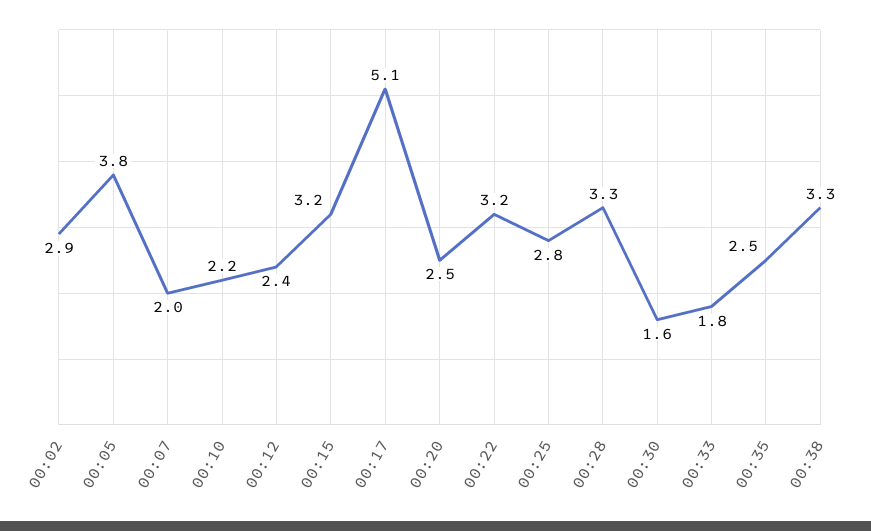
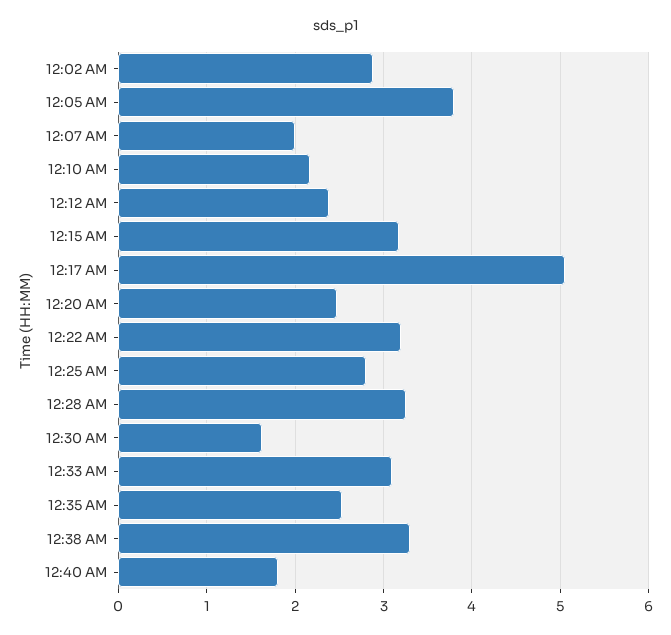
00:33: 1.8 -> 3.1
12:40 AM: none -> 1.8

